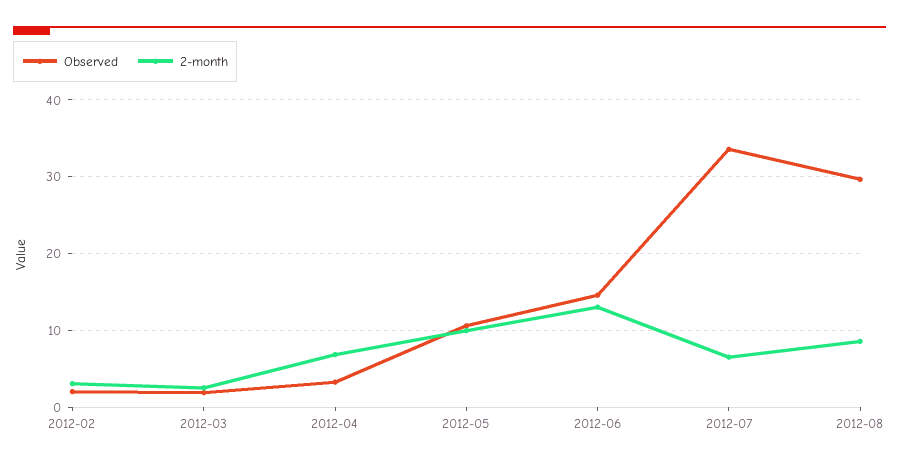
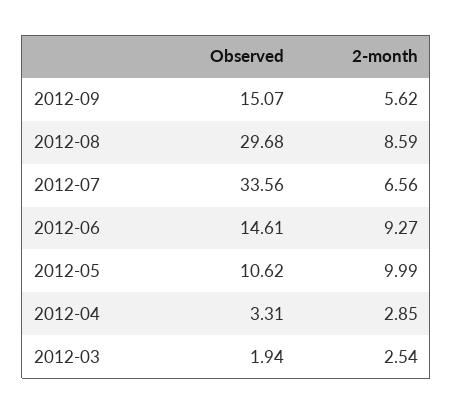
Observed, 2012-02: 2 -> none
2-month, 2012-02: 3 -> none
2-month, 2012-04: 7 -> 2.85
2-month, 2012-06: 13 -> 9.27
Observed, 2012-09: none -> 15.07
2-month, 2012-09: none -> 5.62

